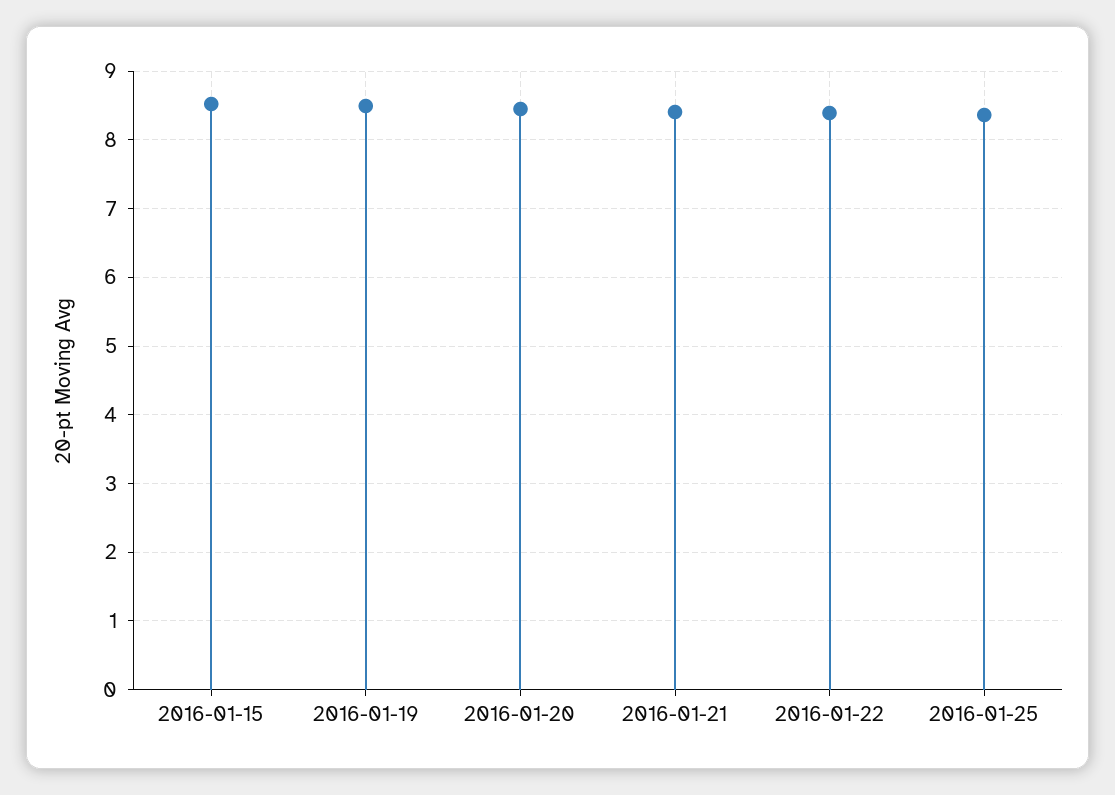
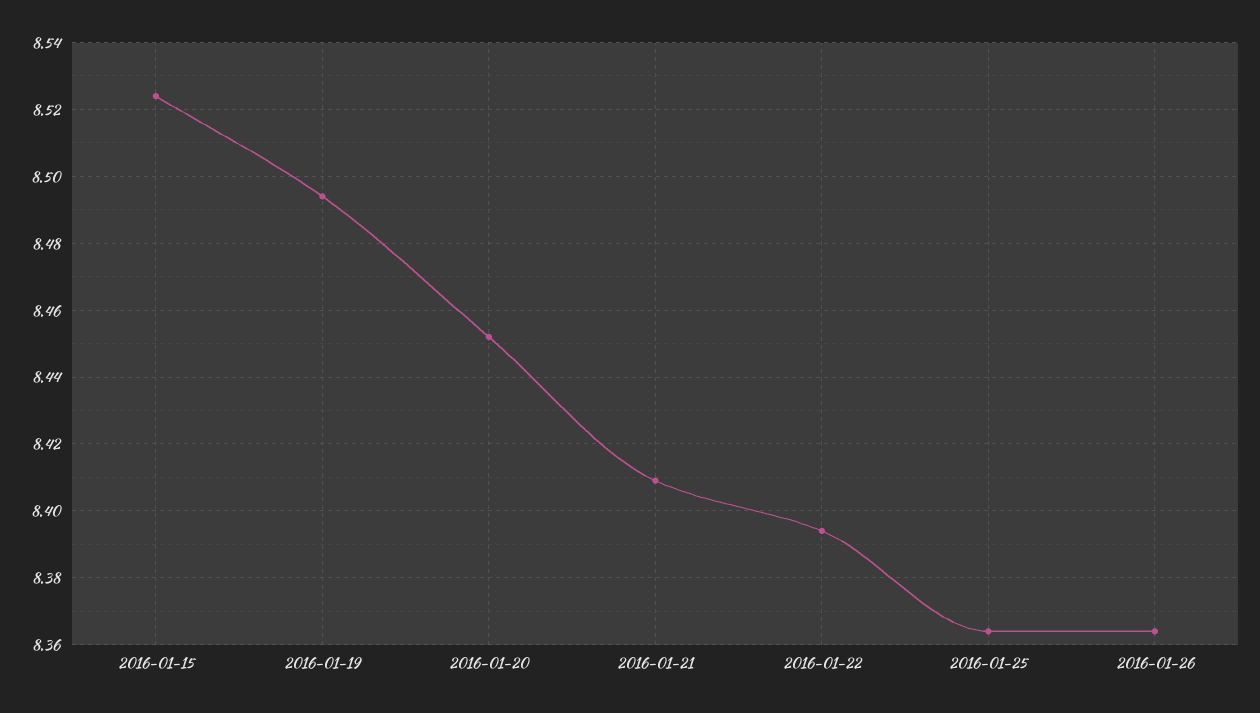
2016-01-26: none -> 8.365

